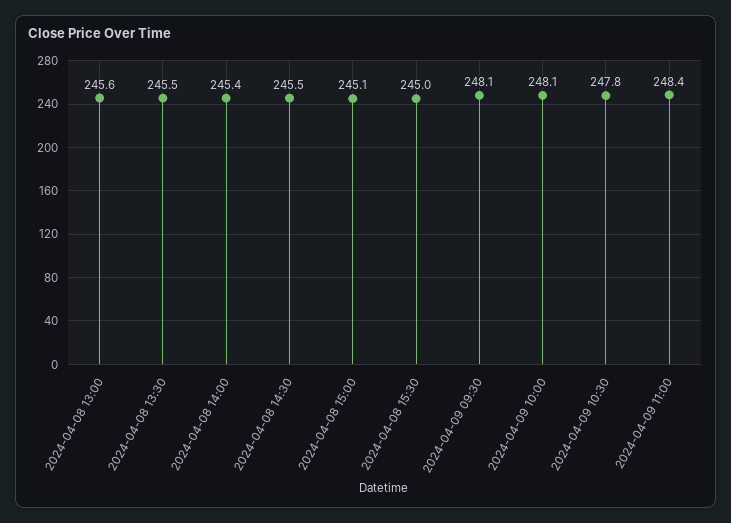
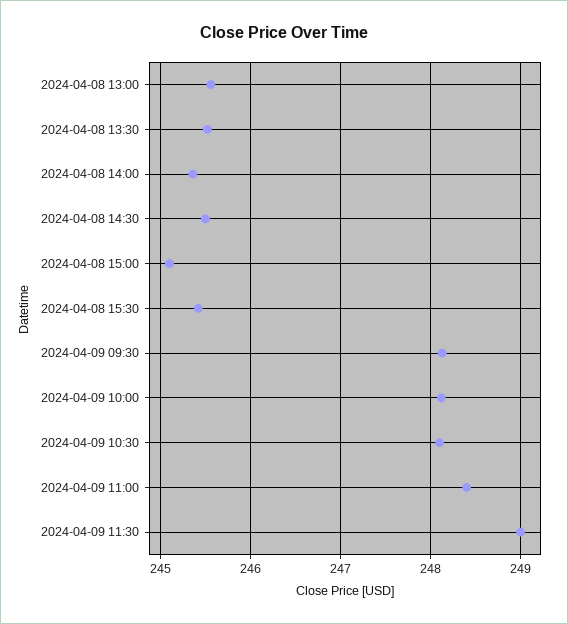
2024-04-08 15:30: 245 -> 245.4
2024-04-09 10:30: 247.8 -> 248.1
2024-04-09 11:30: none -> 249

